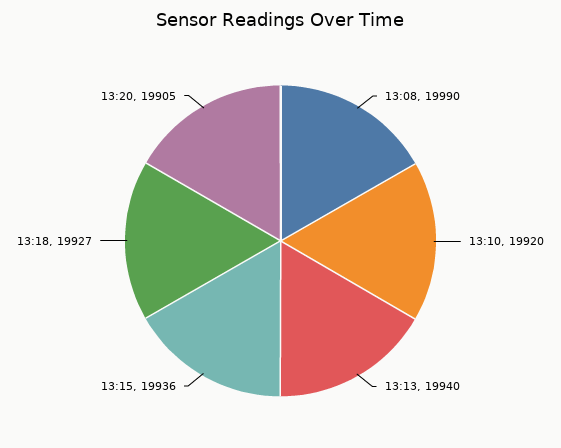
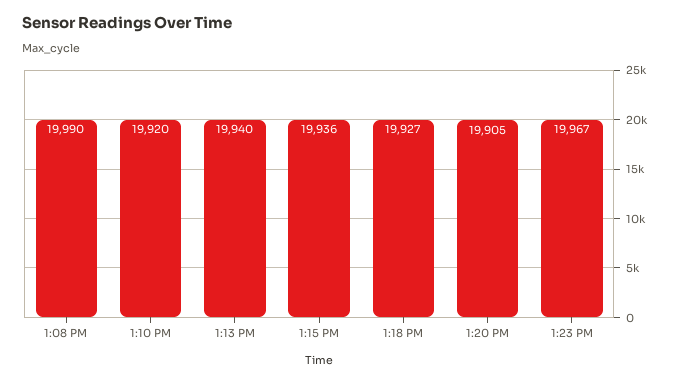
1:23 PM: none -> 19967

